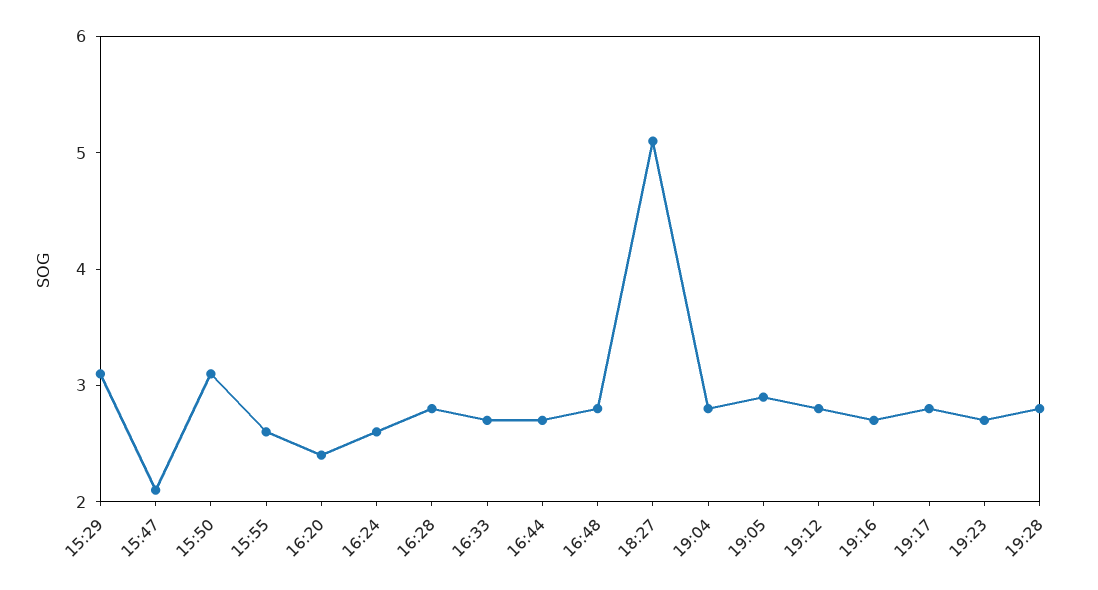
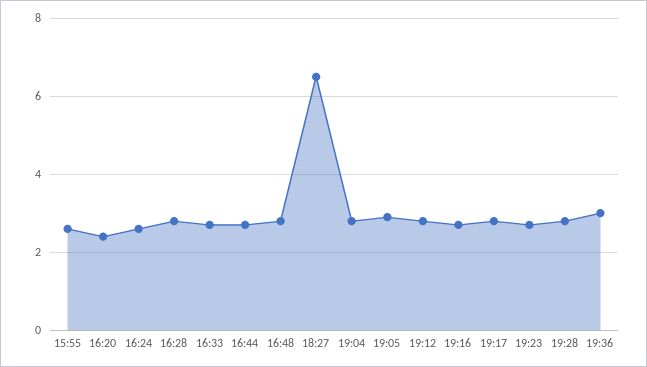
15:29: 3.1 -> none
15:47: 2.1 -> none
15:50: 3.1 -> none
18:27: 5.1 -> 6.5
19:36: none -> 3

